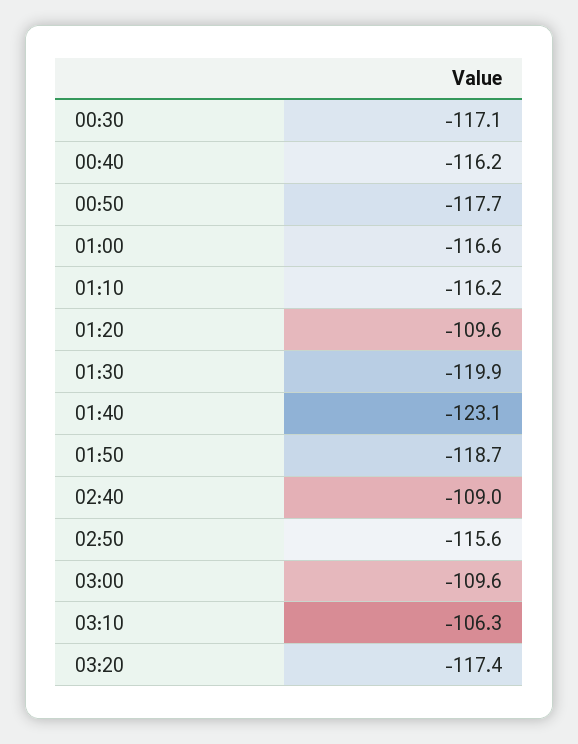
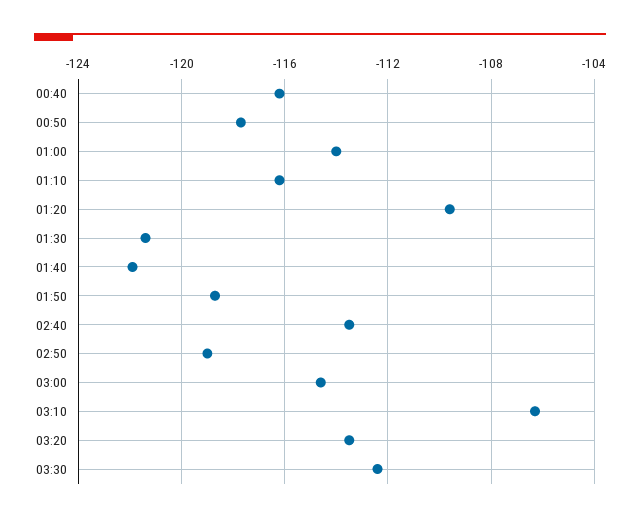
00:30: -117.1 -> none
01:00: -116.6 -> -114
01:30: -119.9 -> -121.5
01:40: -123.1 -> -122
02:40: -109 -> -113.5
02:50: -115.6 -> -119
03:00: -109.6 -> -114.5
03:20: -117.4 -> -113.5
03:30: none -> -112.5

